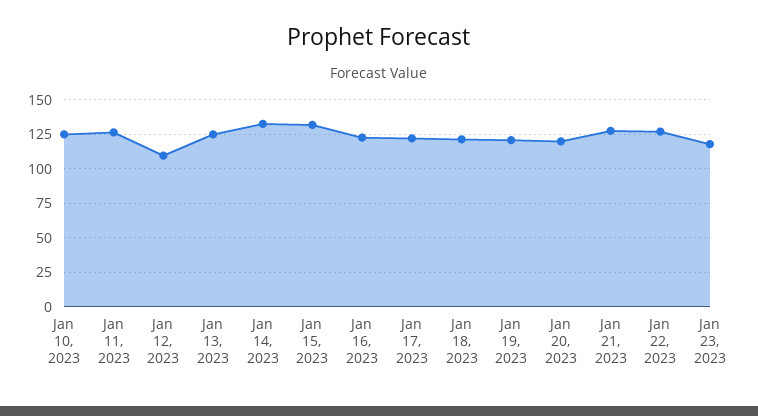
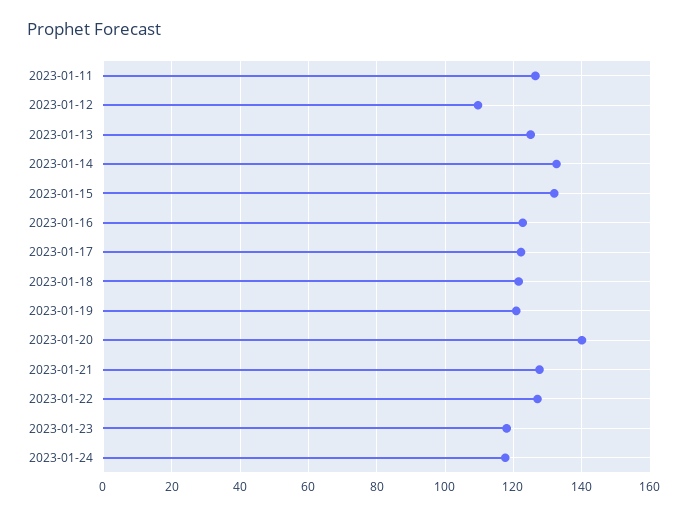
Jan 10, 2023: 125 -> none
Jan 20, 2023: 120 -> 140
2023-01-24: none -> 118

